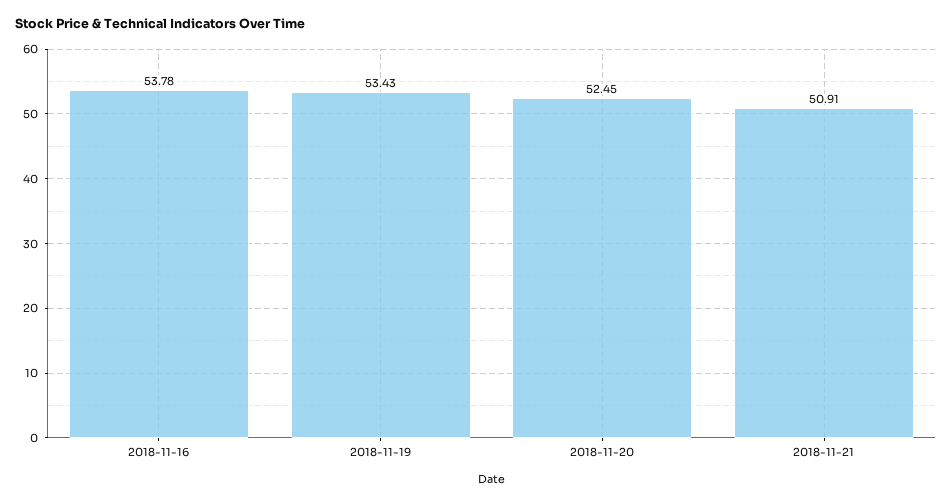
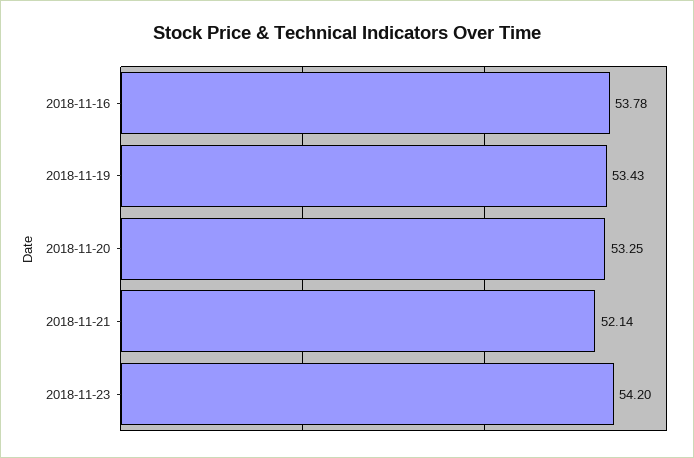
2018-11-20: 52.45 -> 53.25
2018-11-21: 50.91 -> 52.14
2018-11-23: none -> 54.2

